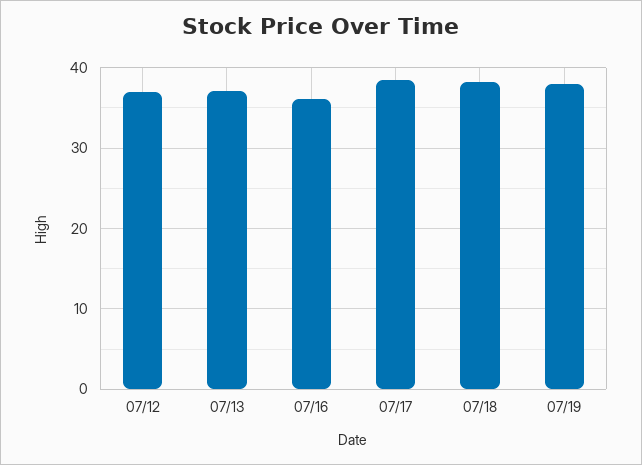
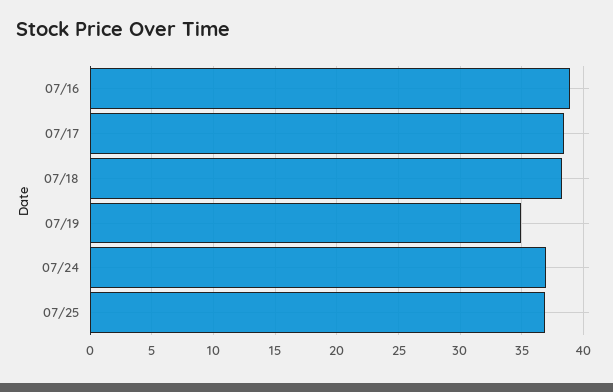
07/12: 37 -> none
07/13: 37 -> none
07/16: 36 -> 39
07/19: 38 -> 35
07/24: none -> 37
07/25: none -> 37

